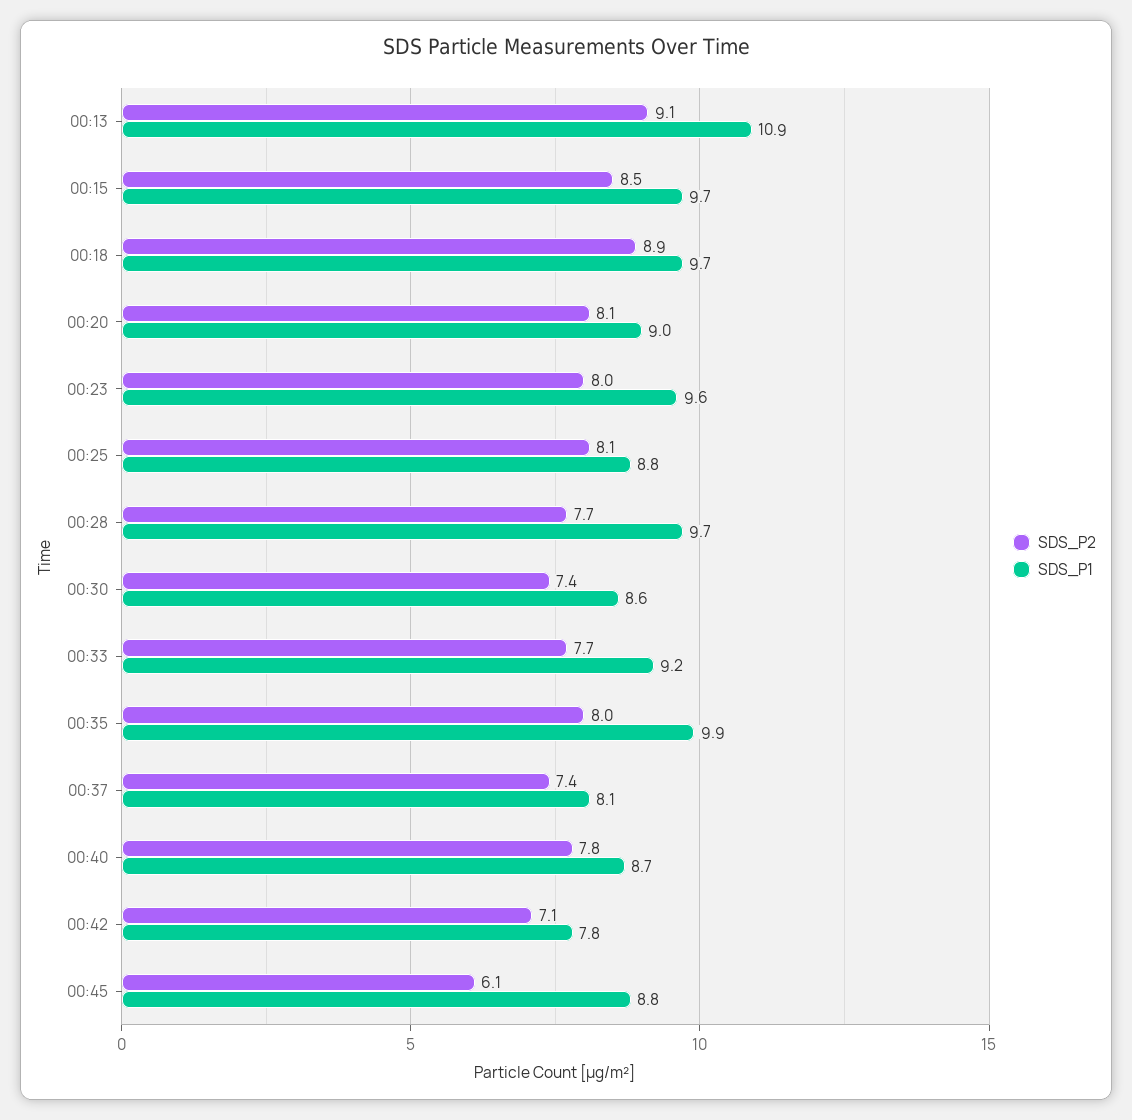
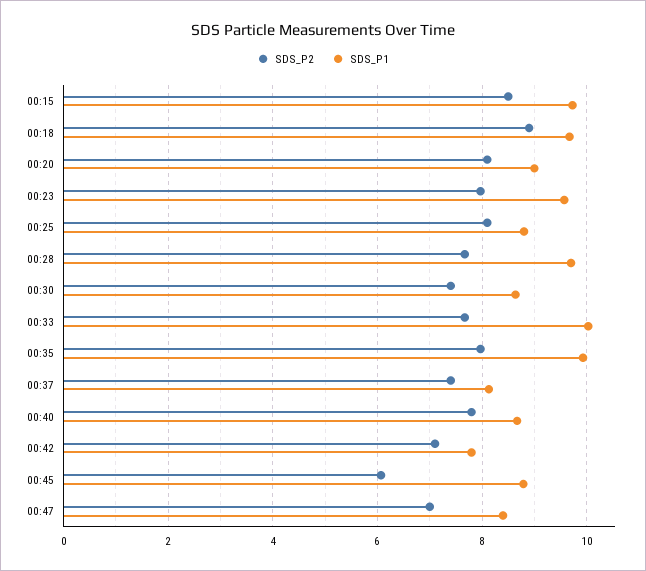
SDS_P2, 00:13: 9.1 -> none
SDS_P1, 00:13: 10.9 -> none
SDS_P1, 00:33: 9.2 -> 10
SDS_P2, 00:47: none -> 7
SDS_P1, 00:47: none -> 8.4

